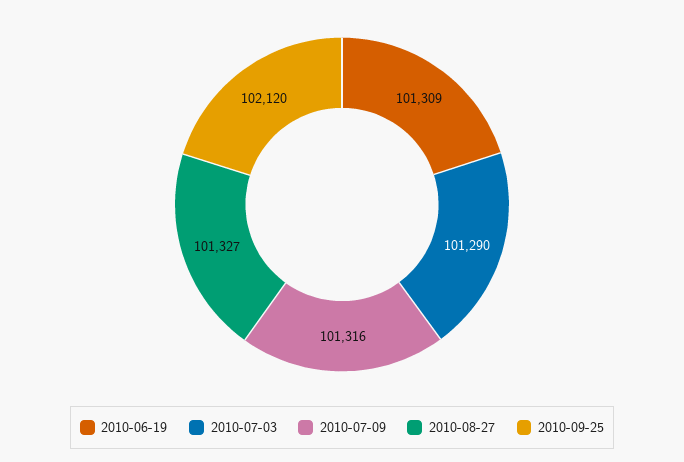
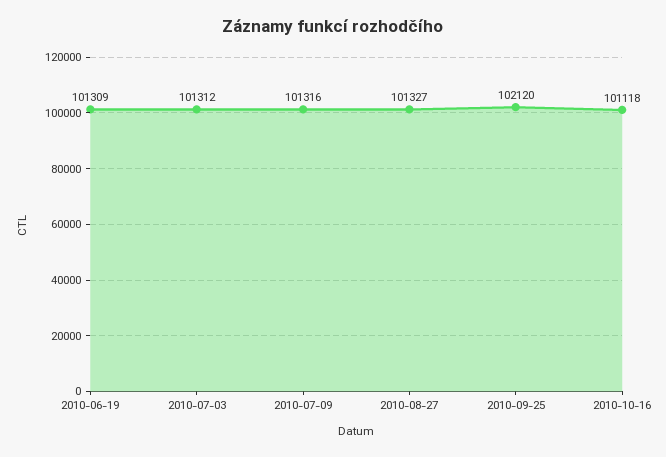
2010-07-03: 101290 -> 101312
2010-10-16: none -> 101118

